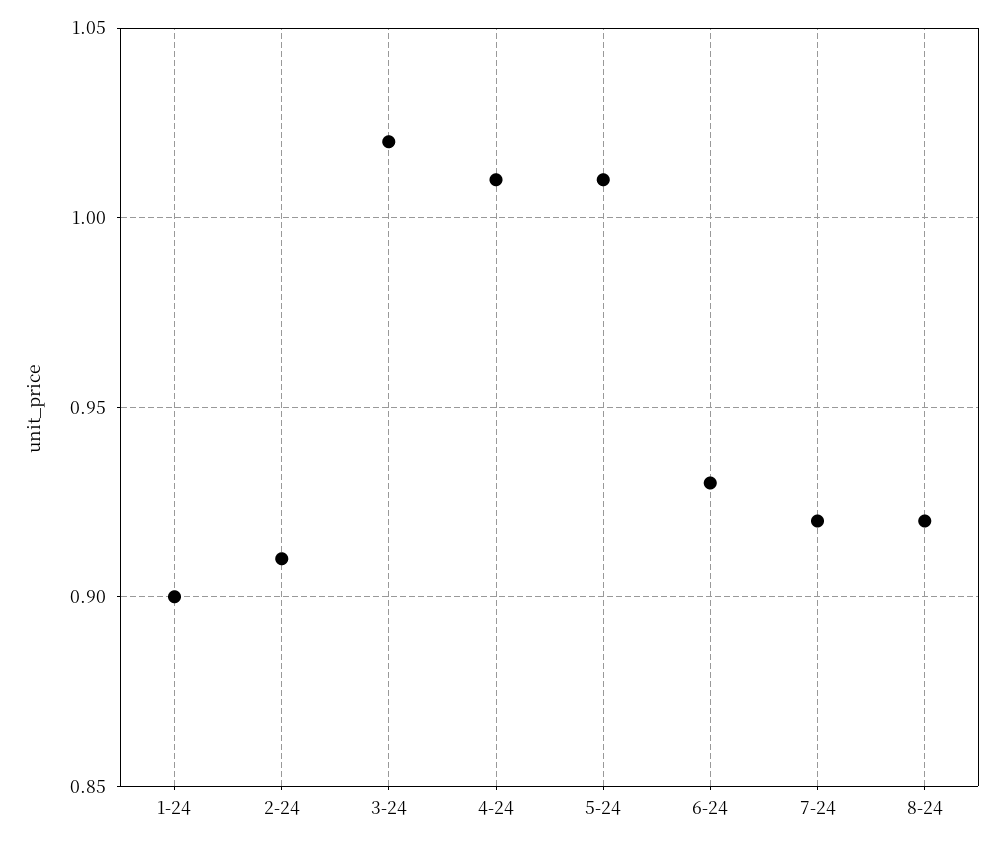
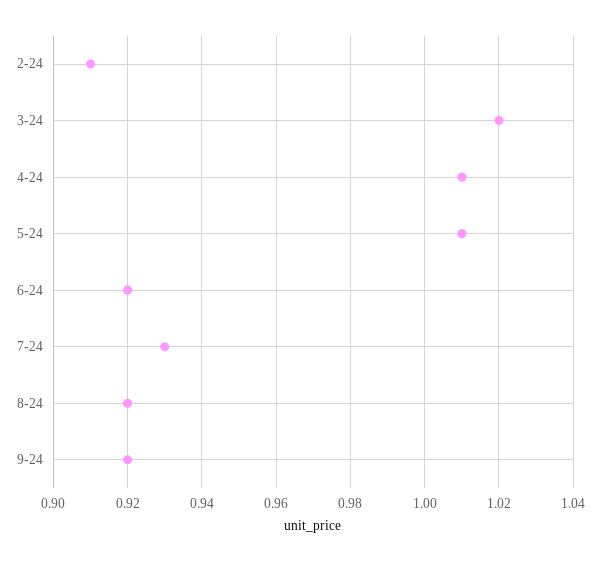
1-24: 0.9 -> none
6-24: 0.93 -> 0.92
7-24: 0.92 -> 0.93
9-24: none -> 0.92

